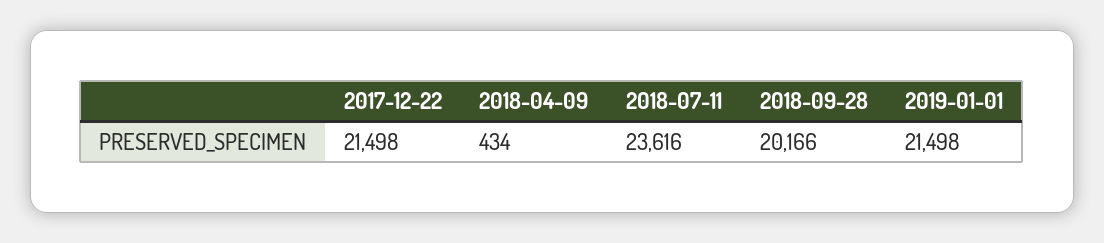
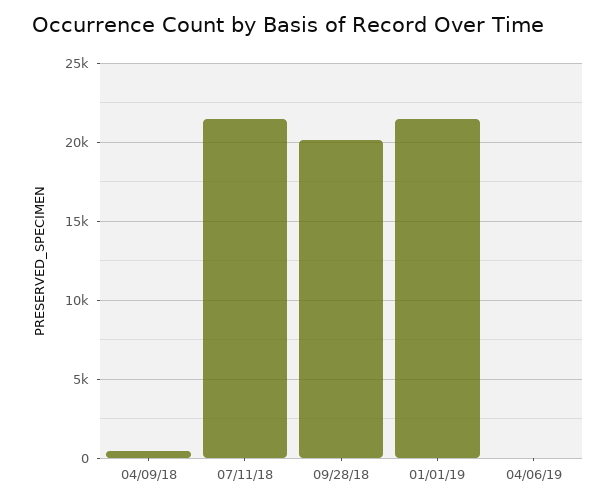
2017-12-22: 21498 -> none
2018-07-11: 23616 -> 21500
04/06/19: none -> 0

